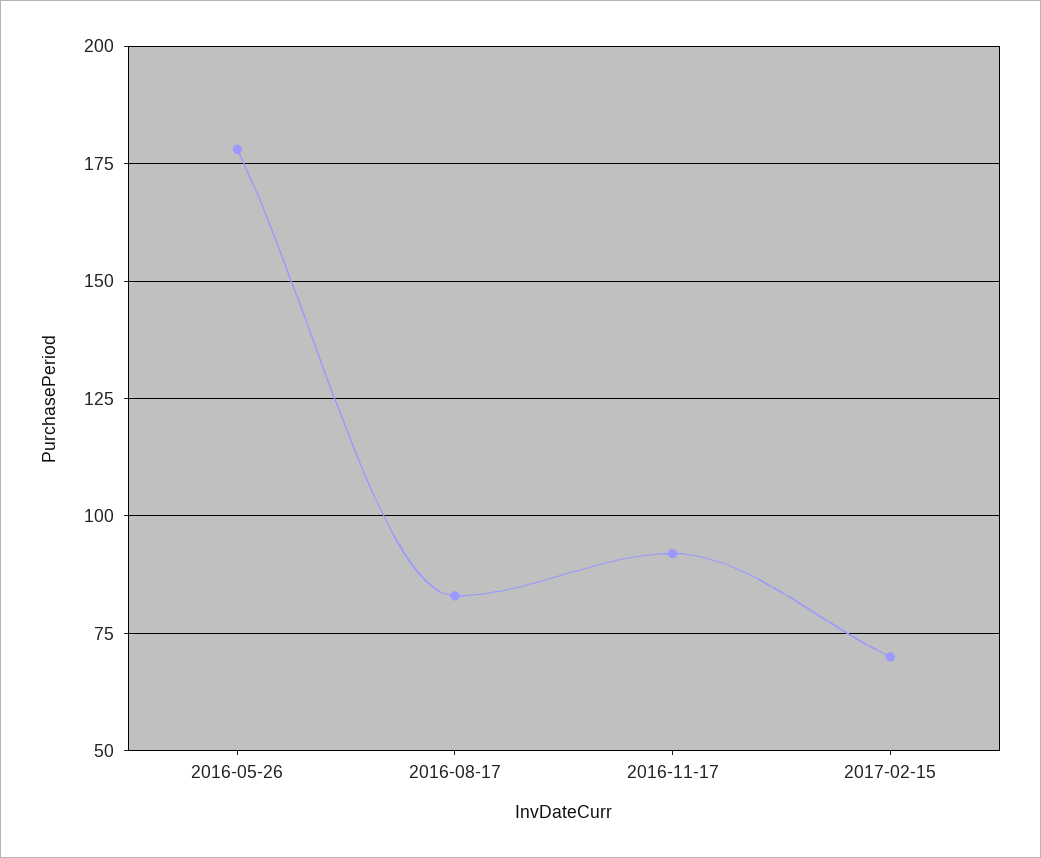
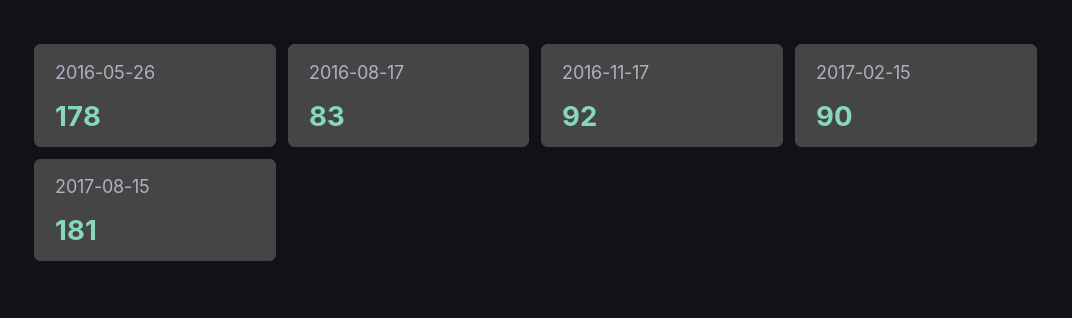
2017-02-15: 70 -> 90
2017-08-15: none -> 181

